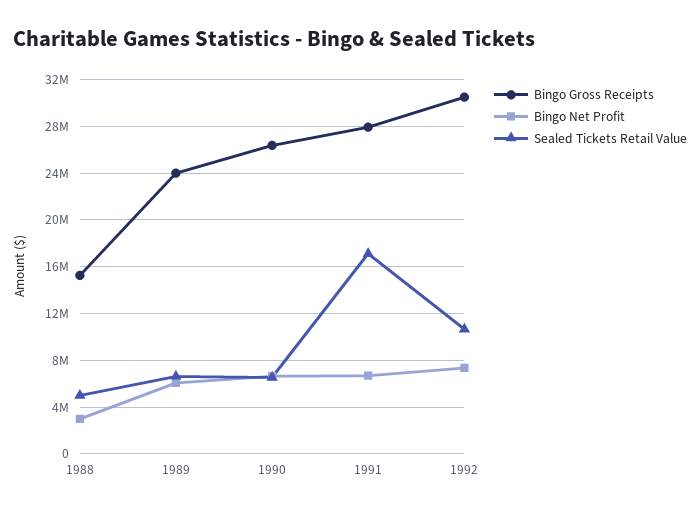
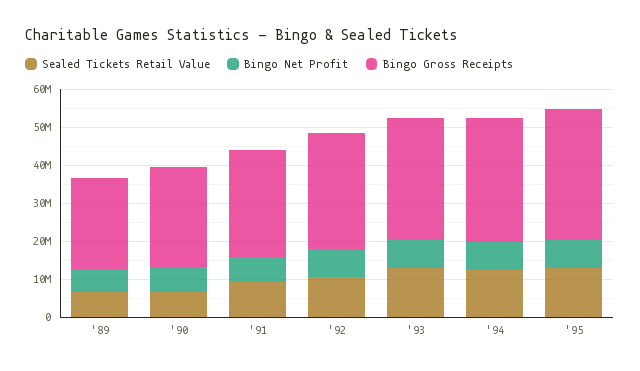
Bingo Gross Receipts, 1988: 15000000 -> none
Bingo Net Profit, 1988: 3000000 -> none
Sealed Tickets Retail Value, 1988: 5000000 -> none
Sealed Tickets Retail Value, 1991: 17000000 -> 10000000
Sealed Tickets Retail Value, '93: none -> 12500000
Bingo Net Profit, '93: none -> 7500000
Bingo Gross Receipts, '93: none -> 32500000
Sealed Tickets Retail Value, '94: none -> 12500000
Bingo Net Profit, '94: none -> 7500000
Bingo Gross Receipts, '94: none -> 32500000
Sealed Tickets Retail Value, '95: none -> 12500000
Bingo Net Profit, '95: none -> 7500000
Bingo Gross Receipts, '95: none -> 35000000

